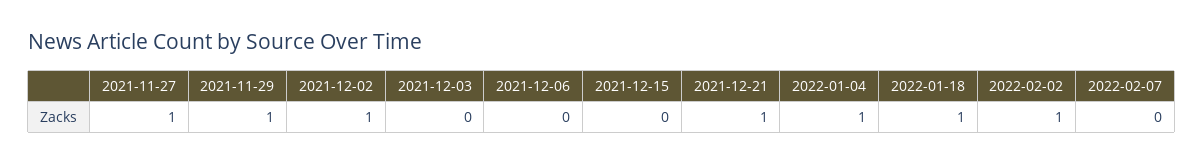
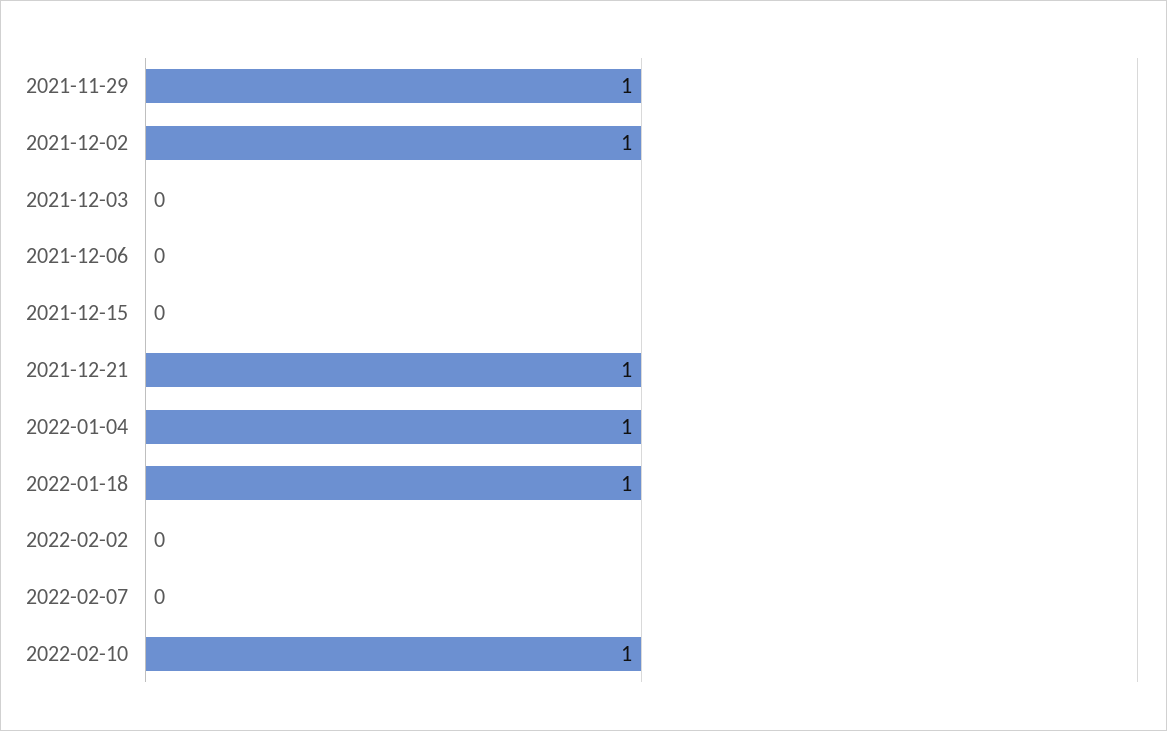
2021-11-27: 1 -> none
2022-02-02: 1 -> 0
2022-02-10: none -> 1

